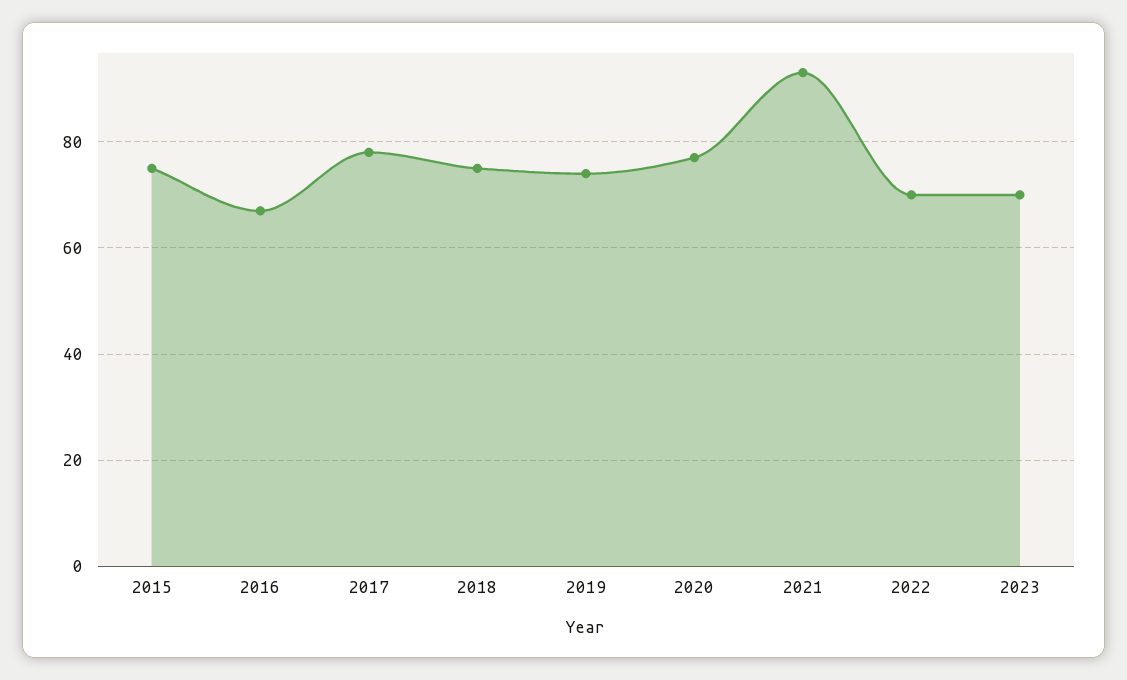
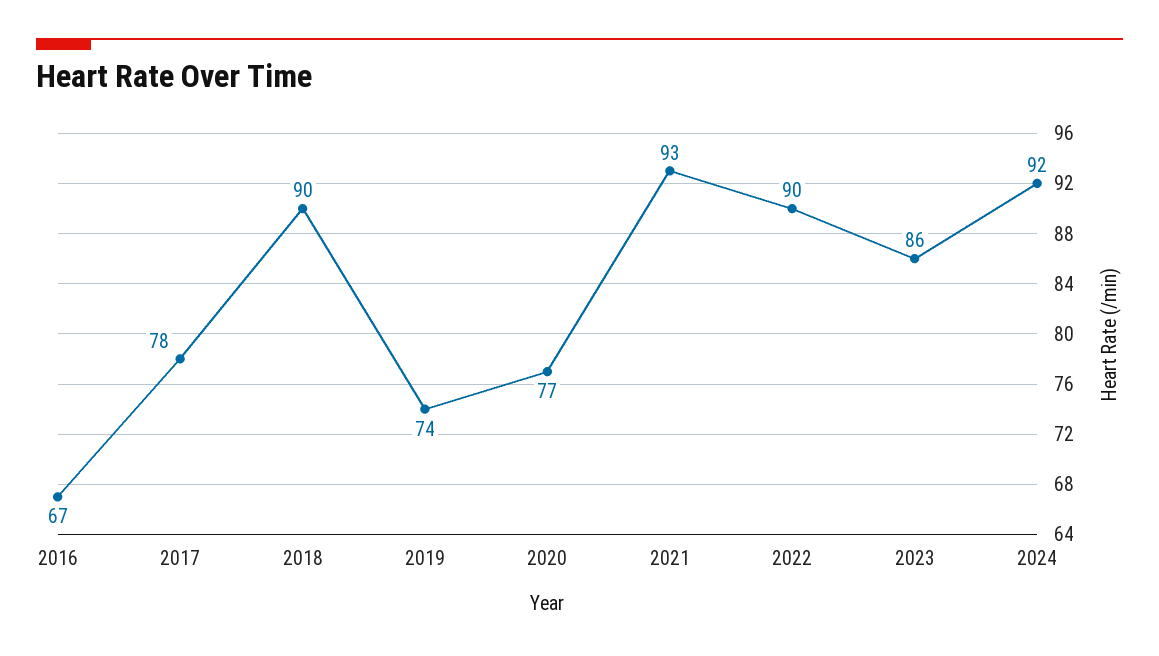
2015: 75 -> none
2018: 75 -> 90
2022: 70 -> 90
2023: 70 -> 86
2024: none -> 92

